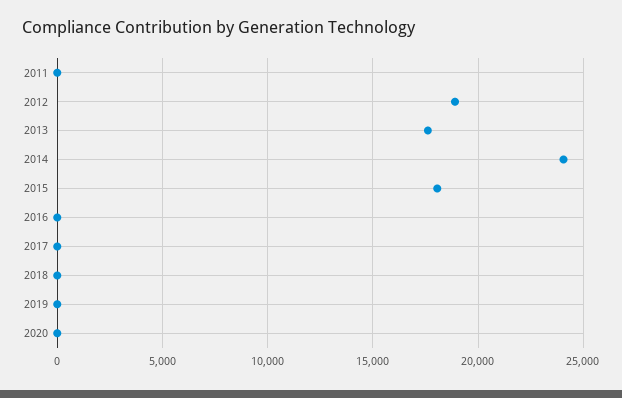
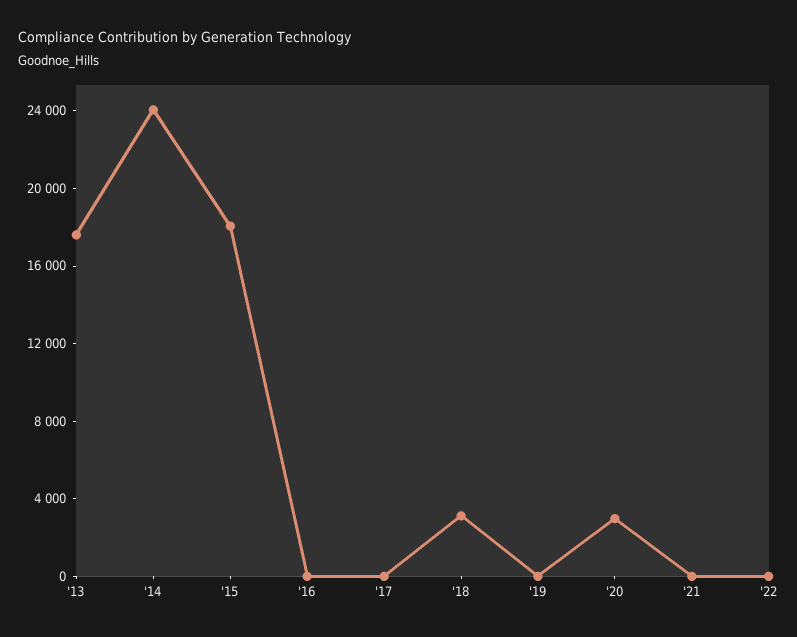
2011: 0 -> none
2012: 19000 -> none
2018: 0 -> 3000
2020: 0 -> 3000
'21: none -> 0
'22: none -> 0

